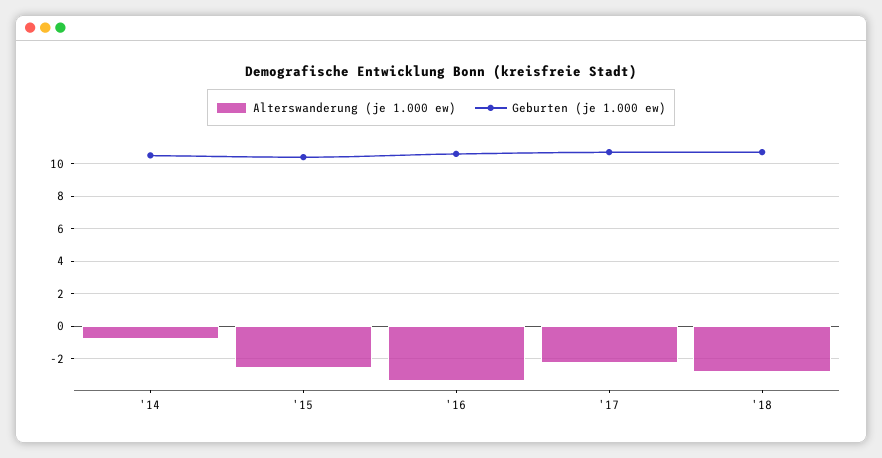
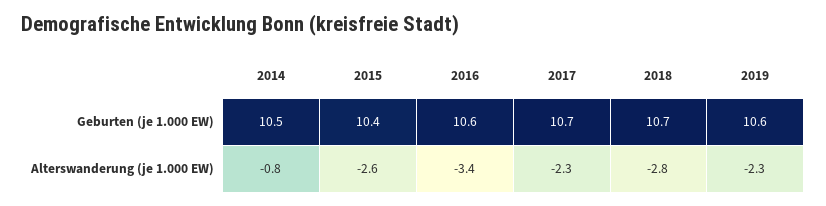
Geburten (je 1.000 ew), 2019: none -> 10.6
Alterswanderung (je 1.000 ew), 2019: none -> -2.3

